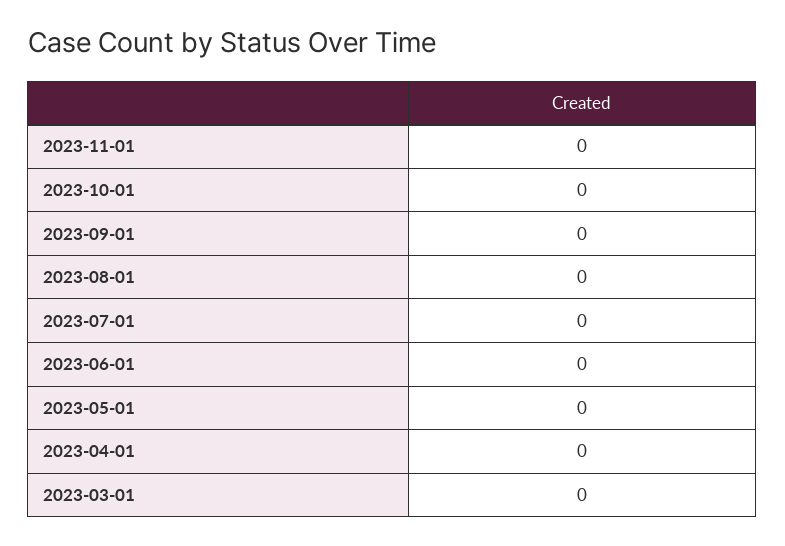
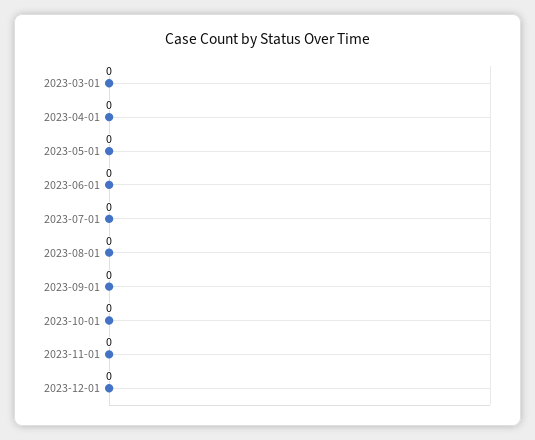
2023-12-01: none -> 0

